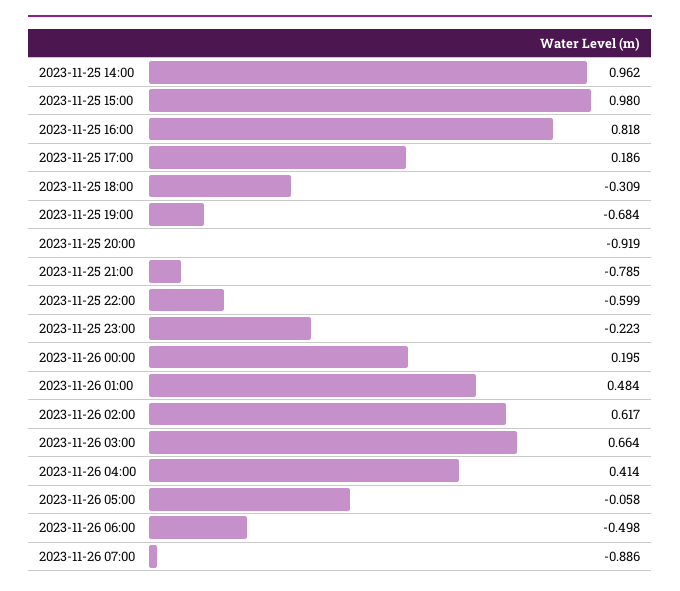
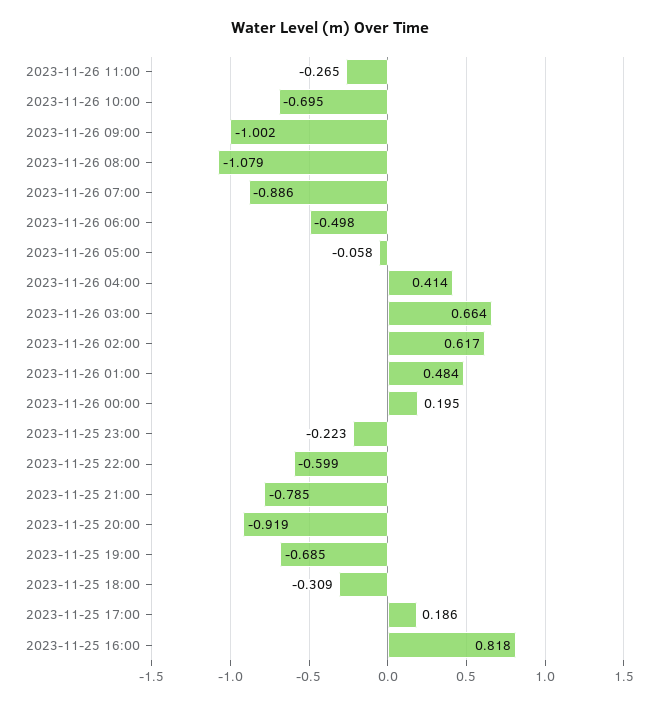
2023-11-25 14:00: 0.962 -> none
2023-11-25 15:00: 0.98 -> none
2023-11-25 19:00: -0.684 -> -0.685
2023-11-26 11:00: none -> -0.265
2023-11-26 10:00: none -> -0.695
2023-11-26 09:00: none -> -1.002
2023-11-26 08:00: none -> -1.079

